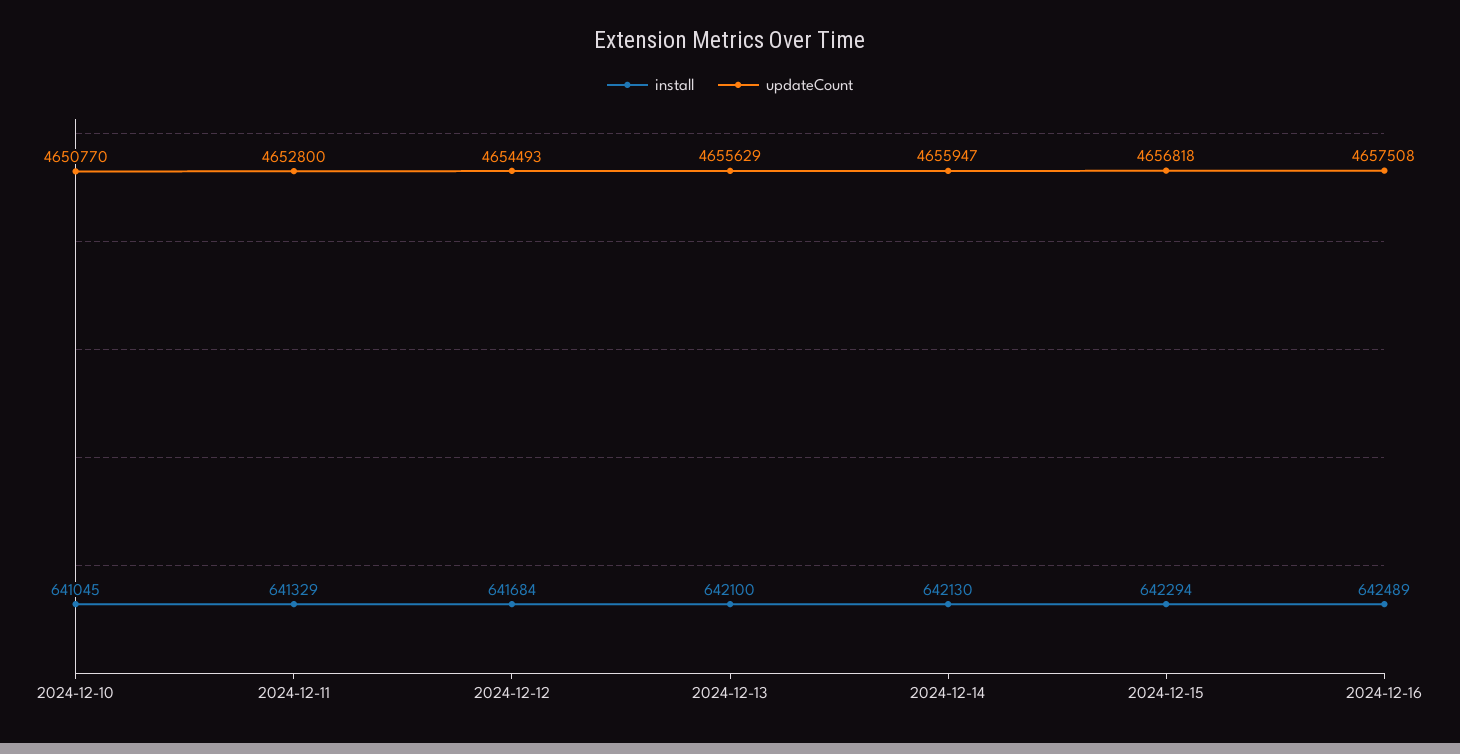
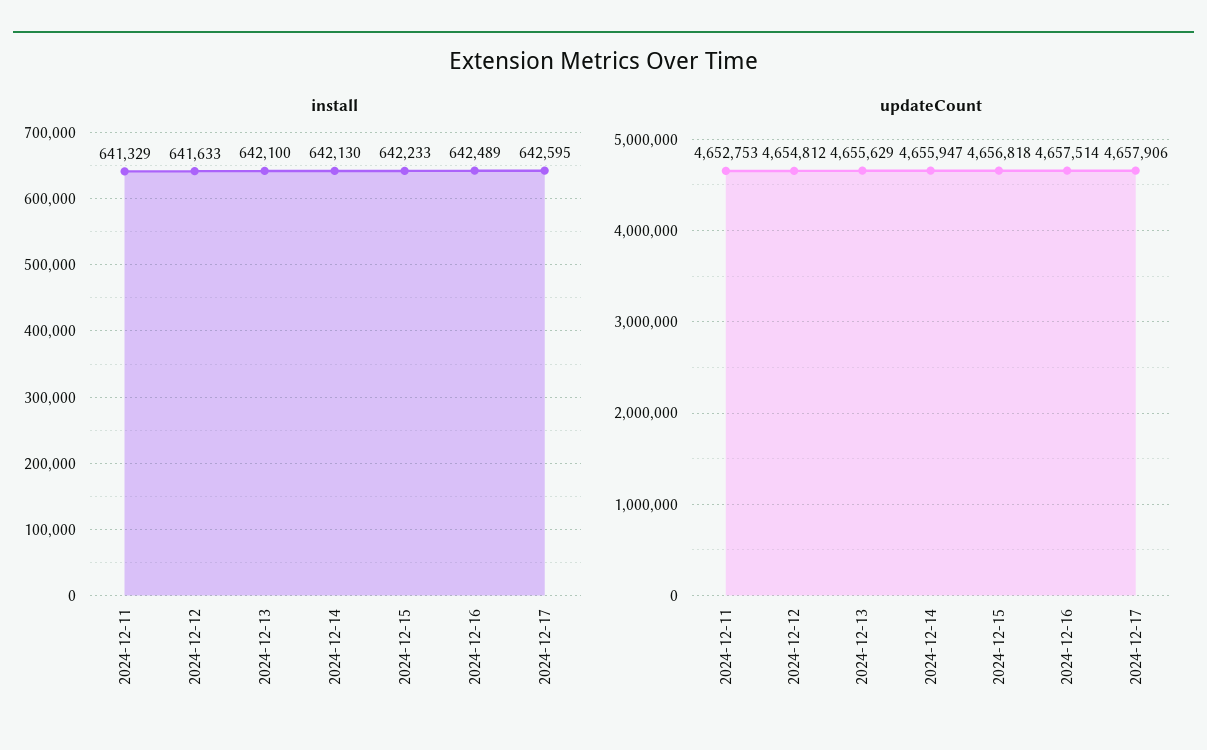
install, 2024-12-10: 641045 -> none
updateCount, 2024-12-10: 4650770 -> none
updateCount, 2024-12-11: 4652800 -> 4652753
install, 2024-12-12: 641684 -> 641633
updateCount, 2024-12-12: 4654493 -> 4654812
install, 2024-12-15: 642294 -> 642233
updateCount, 2024-12-16: 4657508 -> 4657514
install, 2024-12-17: none -> 642595
updateCount, 2024-12-17: none -> 4657906

